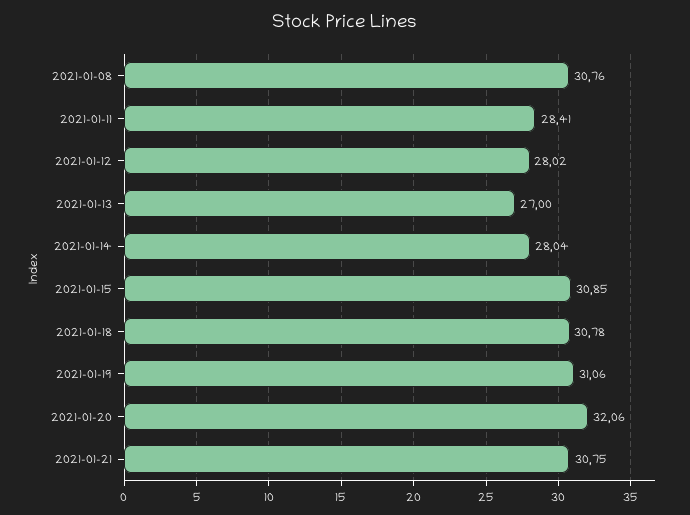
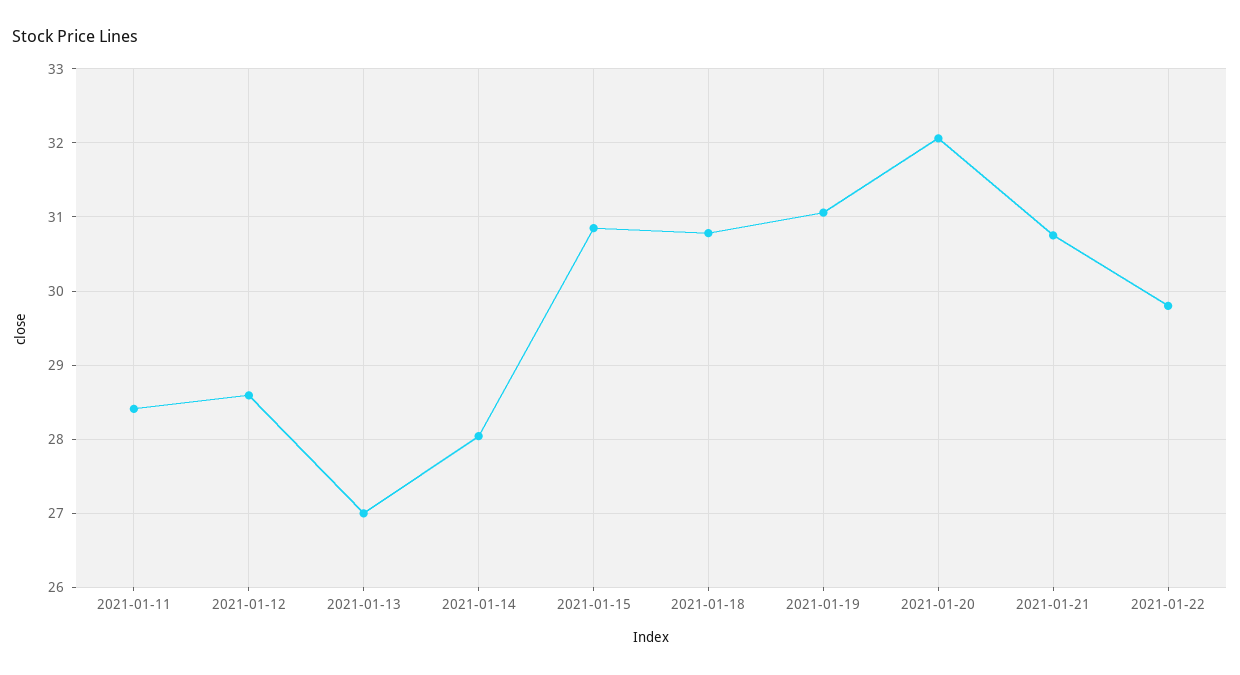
2021-01-08: 30.76 -> none
2021-01-12: 28.02 -> 28.6
2021-01-22: none -> 29.8

